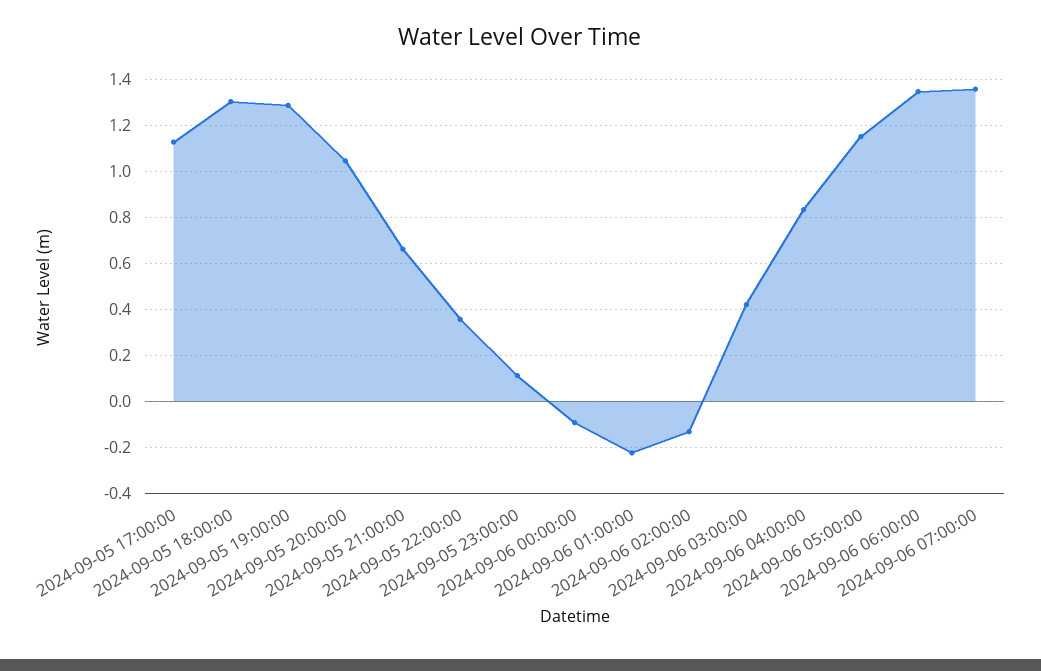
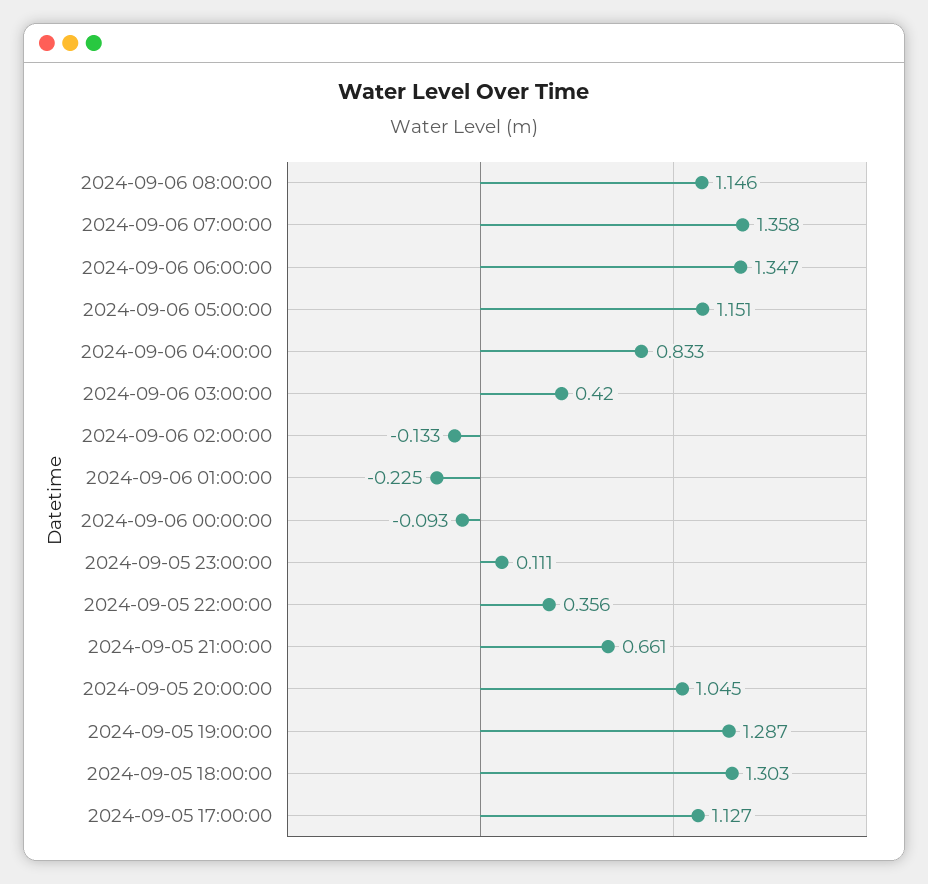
2024-09-06 08:00:00: none -> 1.146

